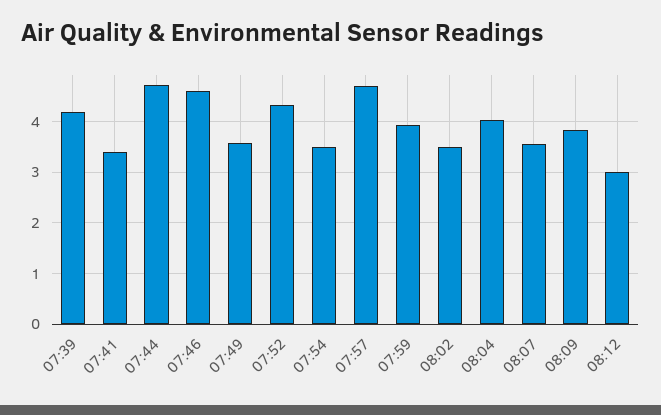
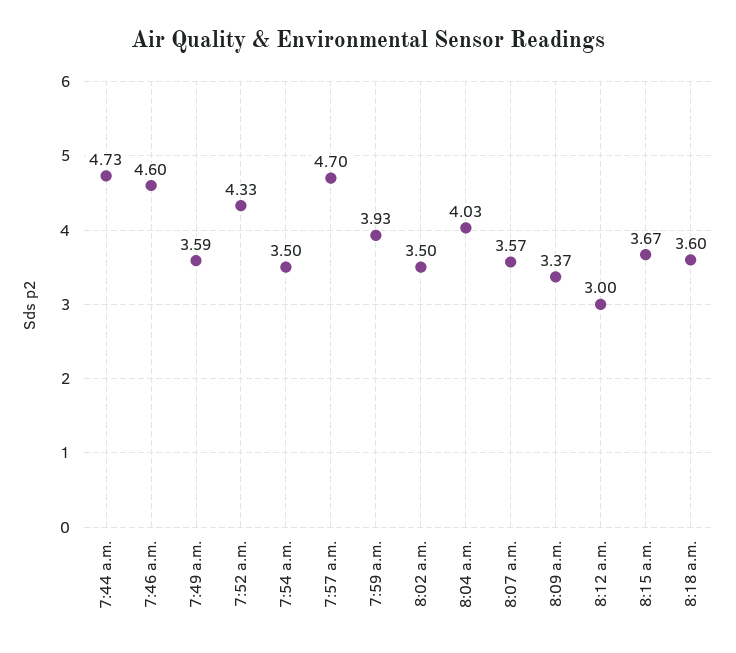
07:39: 4.2 -> none
07:41: 3.4 -> none
08:09: 3.8 -> 3.37
8:15 a.m.: none -> 3.67
8:18 a.m.: none -> 3.6

